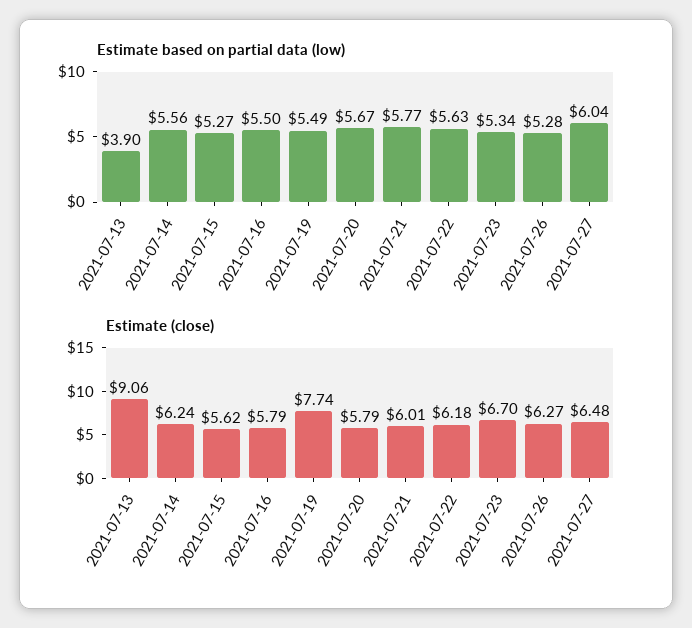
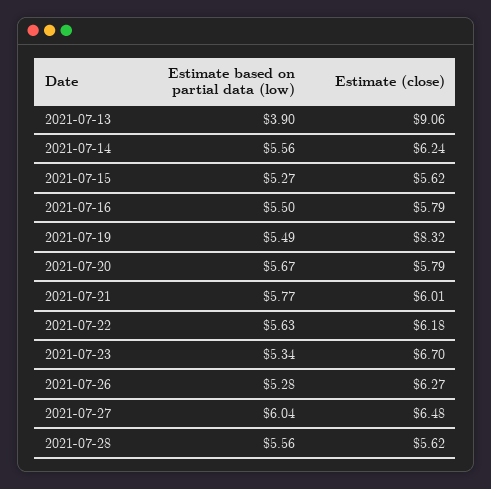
Estimate (close), 2021-07-19: 7.74 -> 8.32
Estimate based on partial data (low), 2021-07-28: none -> 5.56
Estimate (close), 2021-07-28: none -> 5.62

